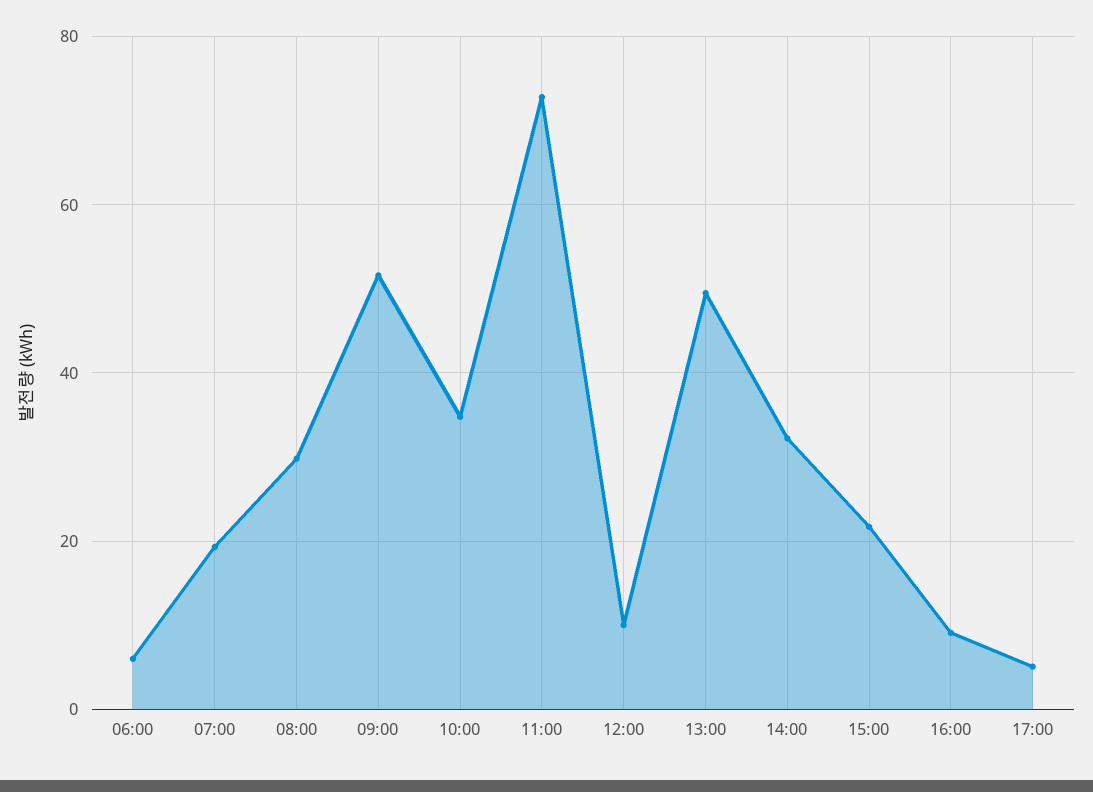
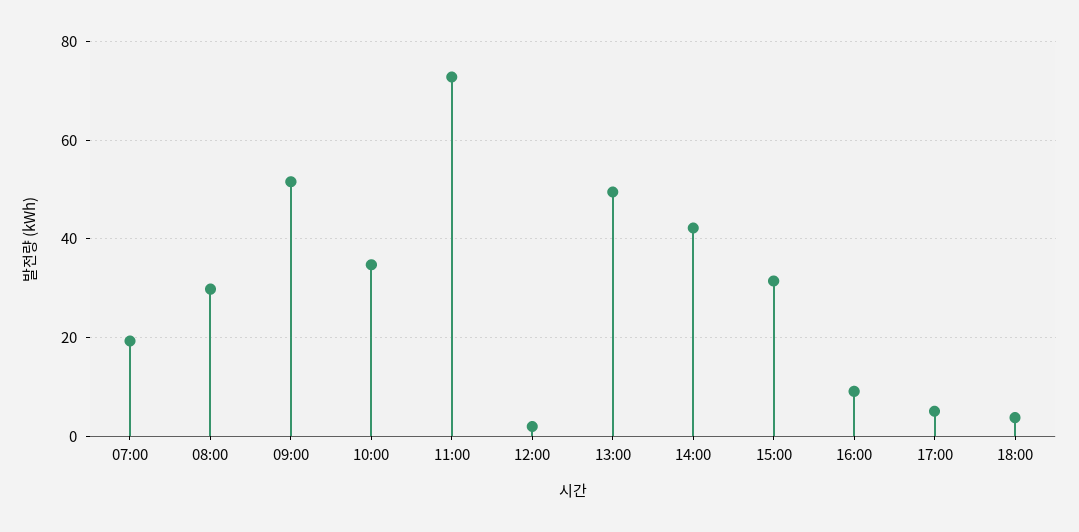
06:00: 6 -> none
12:00: 10 -> 2
14:00: 32 -> 42
15:00: 22 -> 32
18:00: none -> 4

